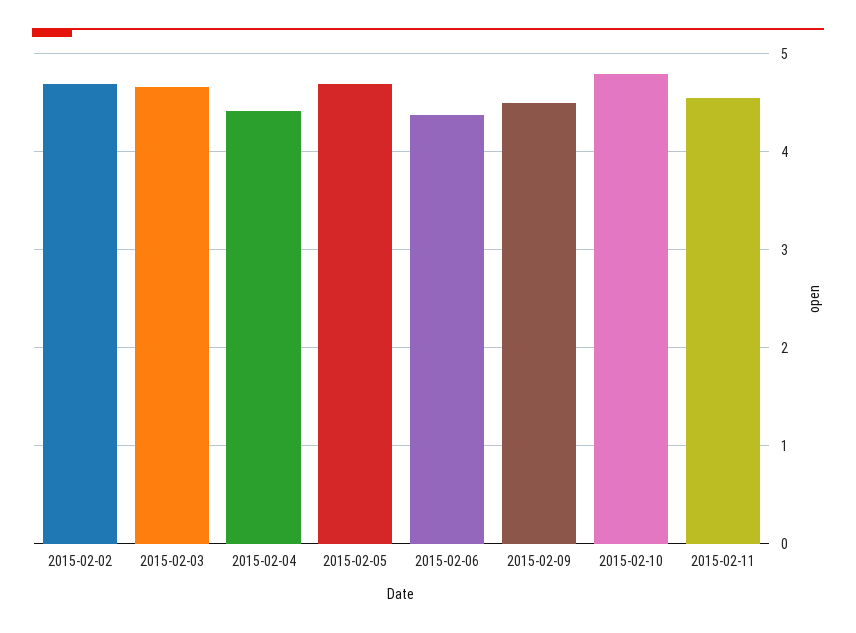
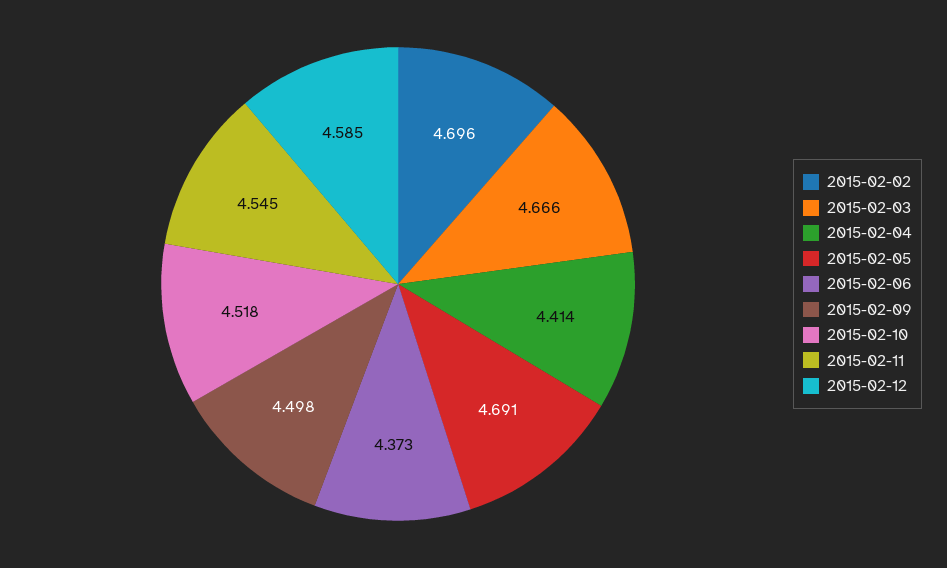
2015-02-10: 4.8 -> 4.518
2015-02-12: none -> 4.585

